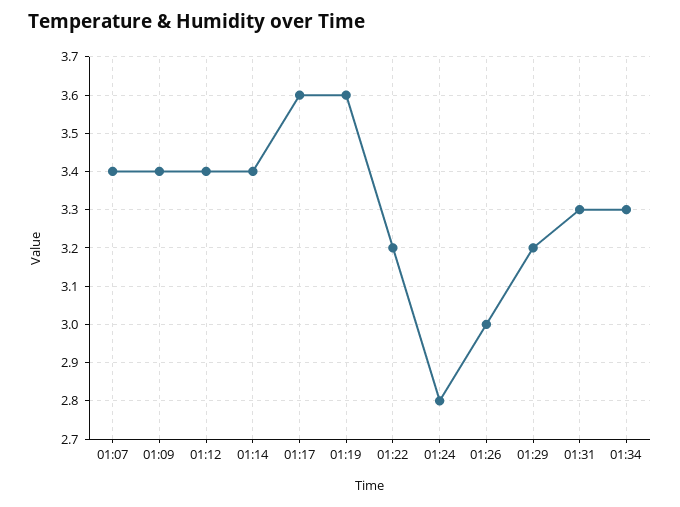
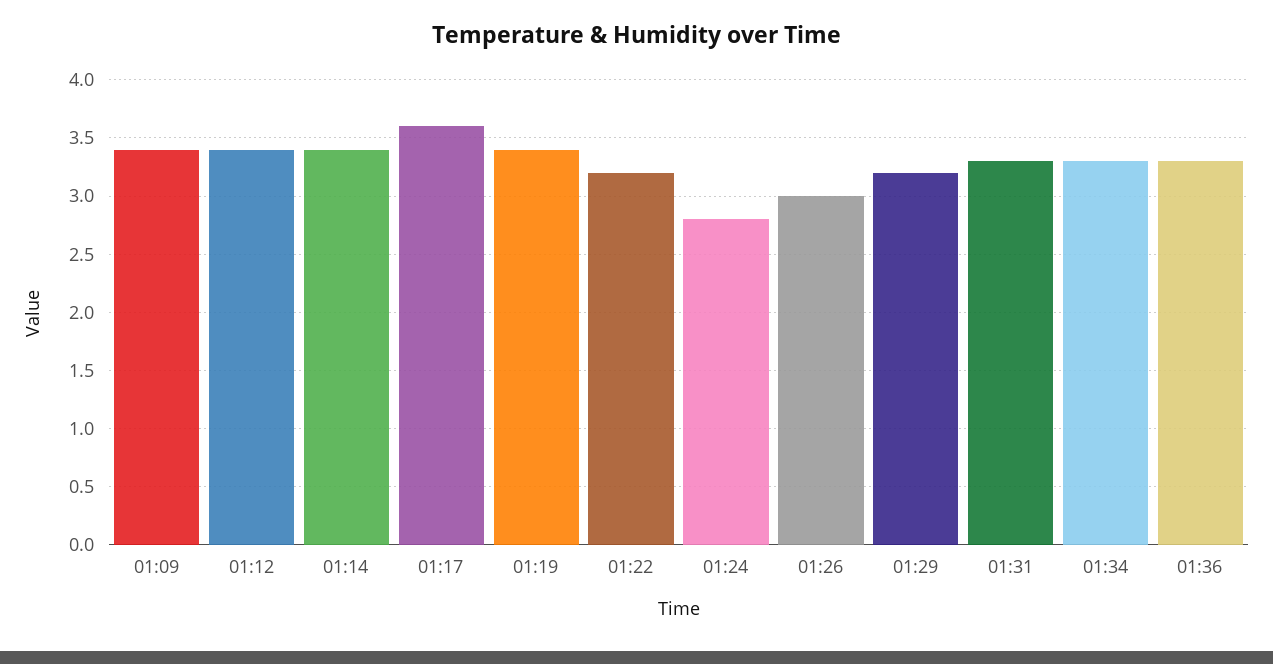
01:07: 3.4 -> none
01:19: 3.6 -> 3.4
01:36: none -> 3.3

